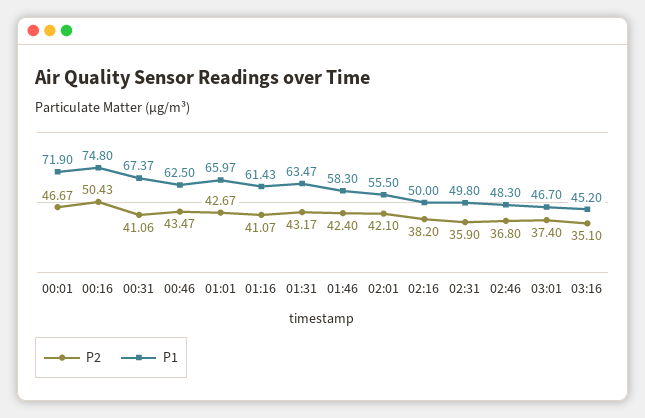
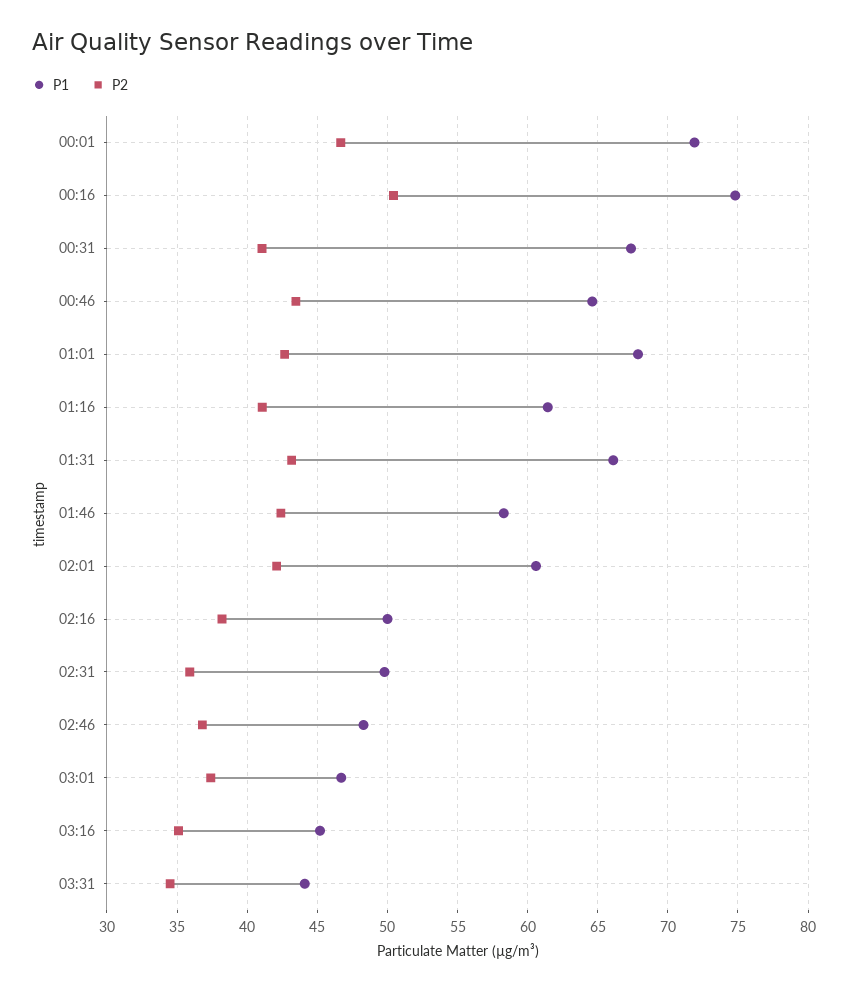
P1, 00:46: 62.5 -> 64.5
P1, 01:01: 65.97 -> 68
P1, 01:31: 63.47 -> 66
P1, 02:01: 55.5 -> 60.5
P1, 03:31: none -> 44
P2, 03:31: none -> 34.5

